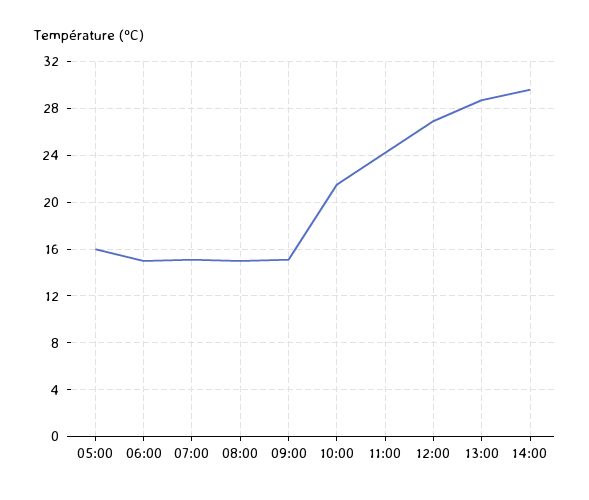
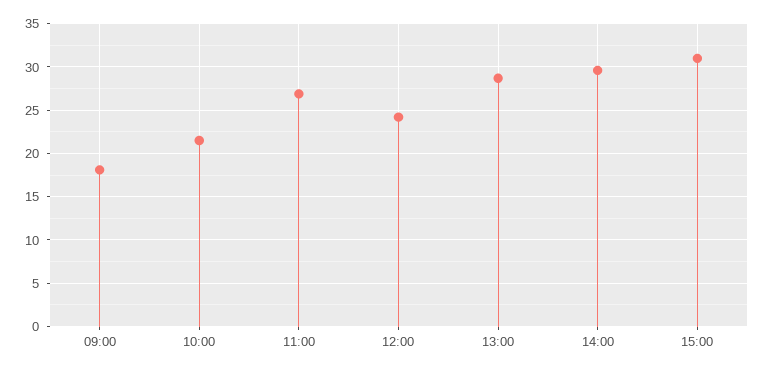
05:00: 16 -> none
06:00: 15 -> none
07:00: 15 -> none
08:00: 15 -> none
09:00: 15 -> 18
11:00: 24 -> 27
12:00: 27 -> 24
15:00: none -> 31

